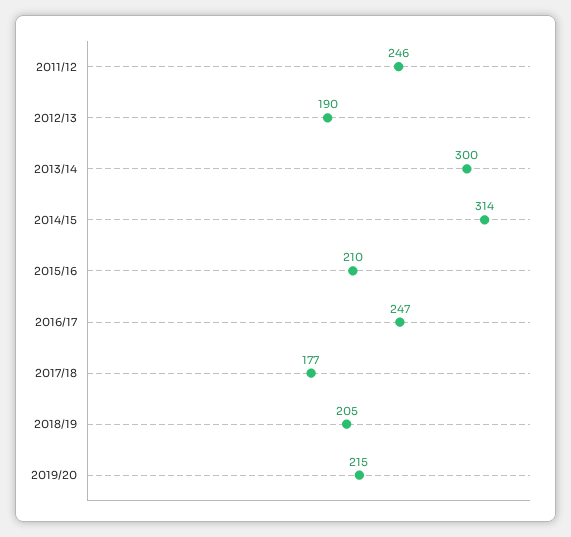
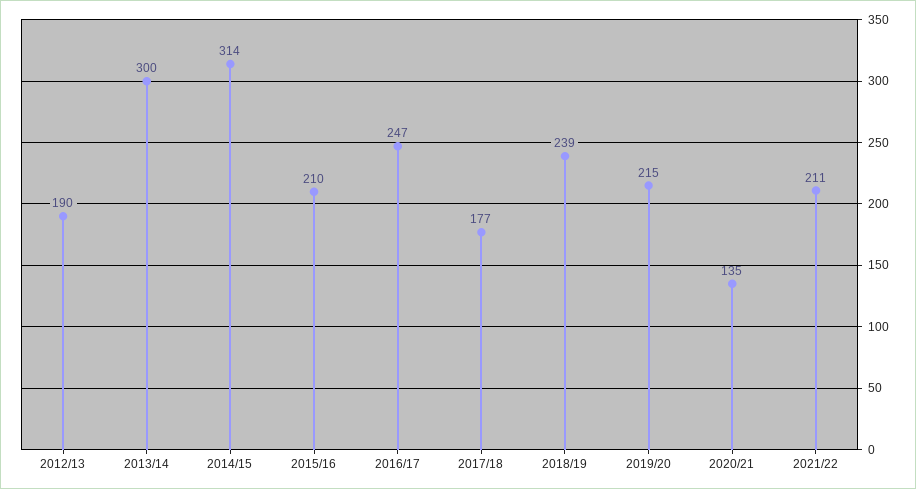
2011/12: 246 -> none
2018/19: 205 -> 239
2020/21: none -> 135
2021/22: none -> 211

